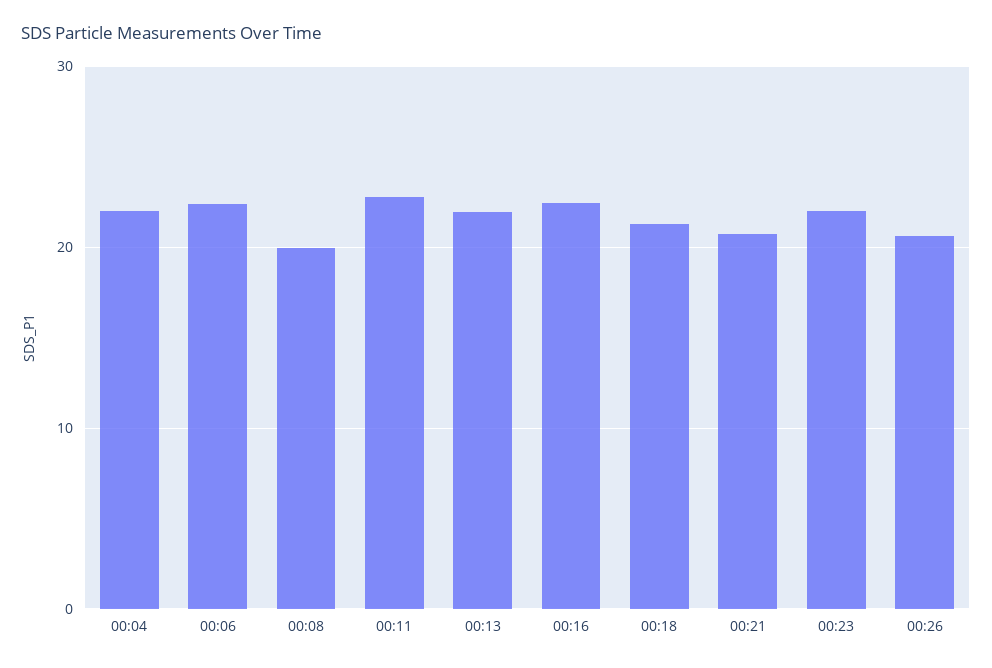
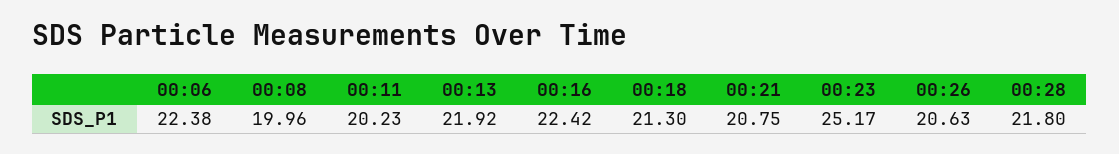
00:04: 22 -> none
00:11: 23 -> 20.23
00:23: 22 -> 25.17
00:28: none -> 21.8

